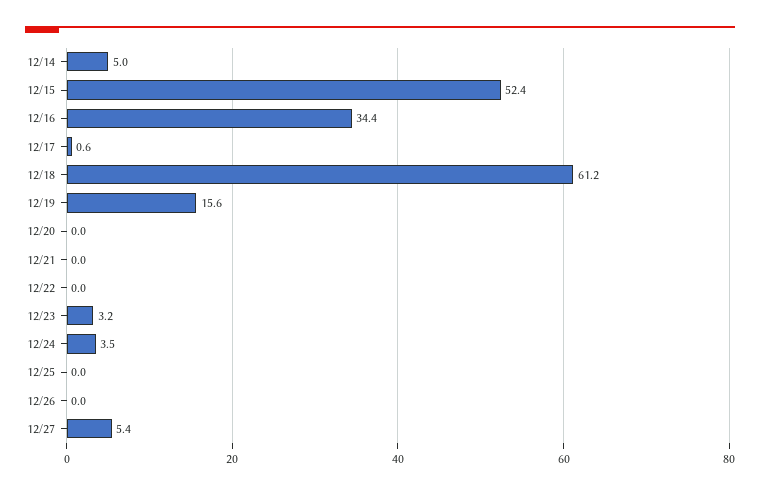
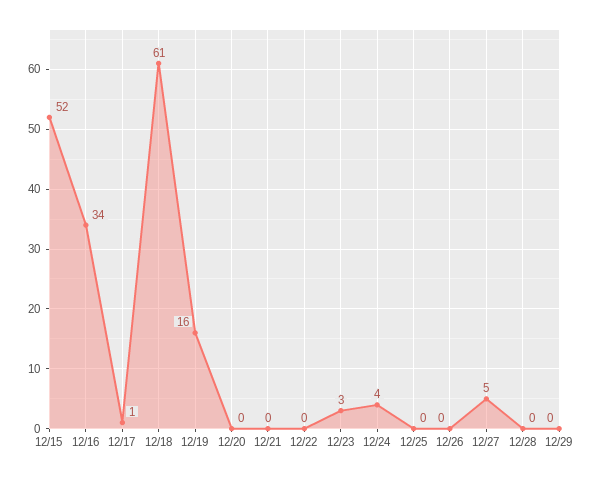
12/14: 5 -> none
12/28: none -> 0
12/29: none -> 0

